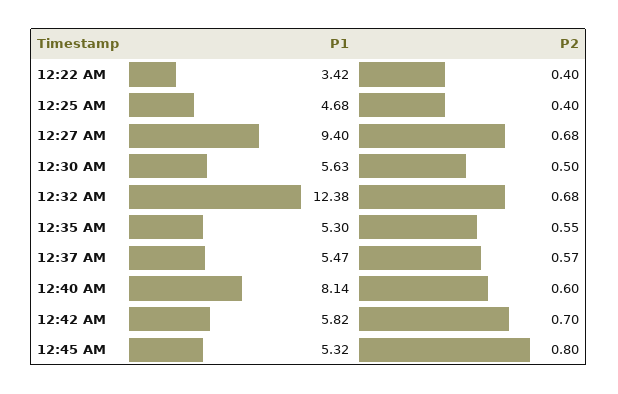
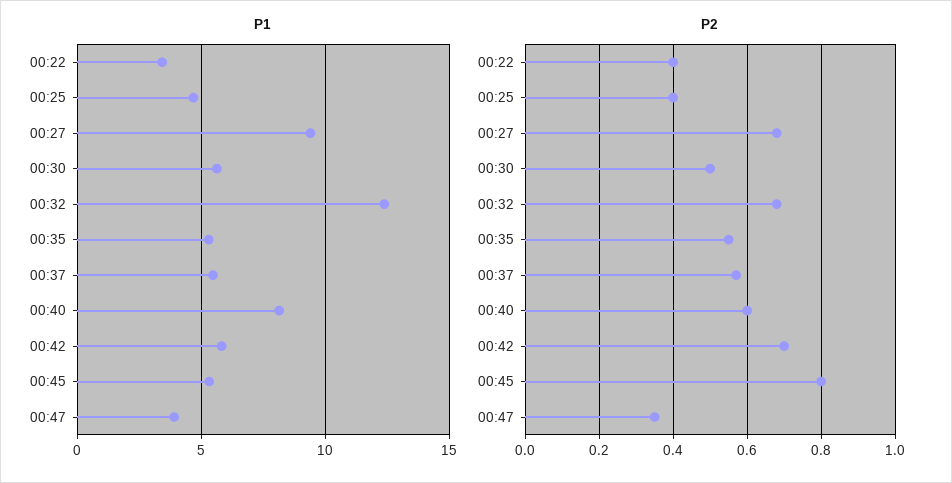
P1, 00:47: none -> 4
P2, 00:47: none -> 0.35

